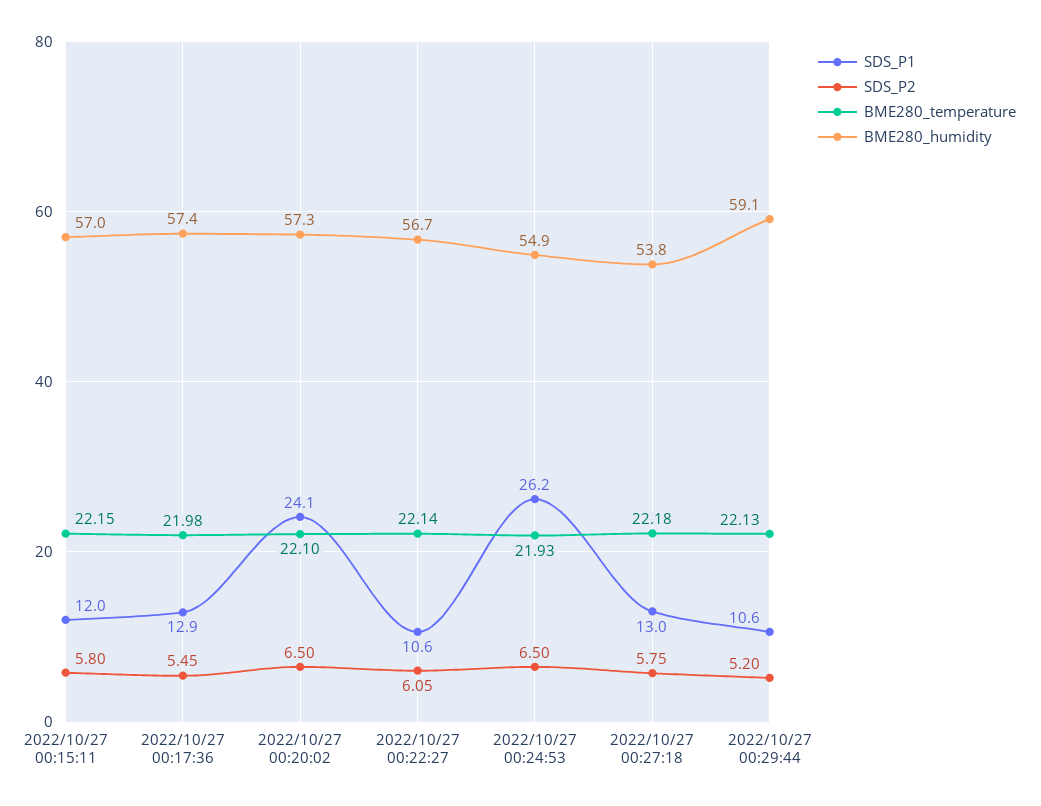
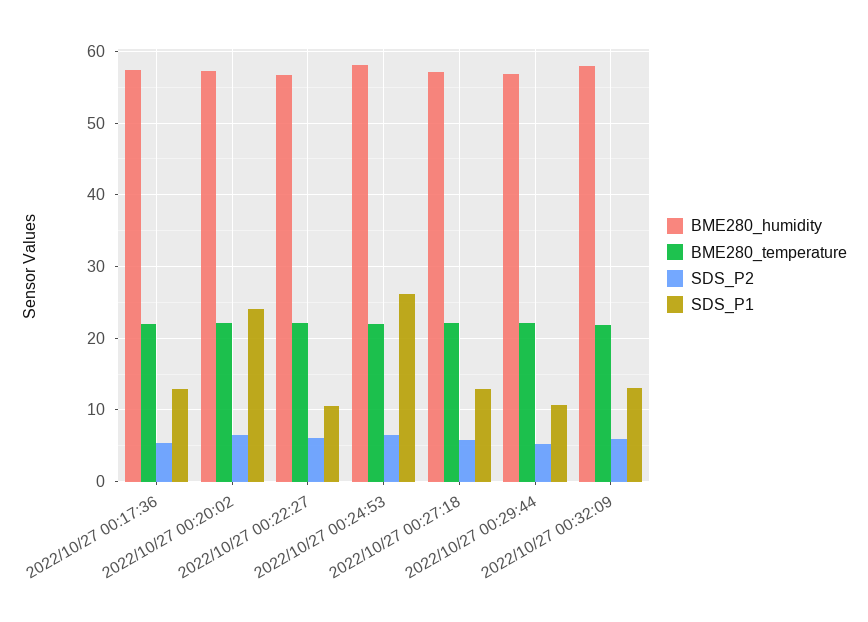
SDS_P1, 2022/10/27 00:15:11: 12 -> none
SDS_P2, 2022/10/27 00:15:11: 5.8 -> none
BME280_temperature, 2022/10/27 00:15:11: 22.15 -> none
BME280_humidity, 2022/10/27 00:15:11: 57 -> none
BME280_humidity, 2022/10/27 00:24:53: 54.9 -> 58
BME280_humidity, 2022/10/27 00:27:18: 53.8 -> 57
BME280_humidity, 2022/10/27 00:29:44: 59.1 -> 57
BME280_humidity, 2022/10/27 00:32:09: none -> 58
BME280_temperature, 2022/10/27 00:32:09: none -> 22
SDS_P2, 2022/10/27 00:32:09: none -> 6
SDS_P1, 2022/10/27 00:32:09: none -> 13

